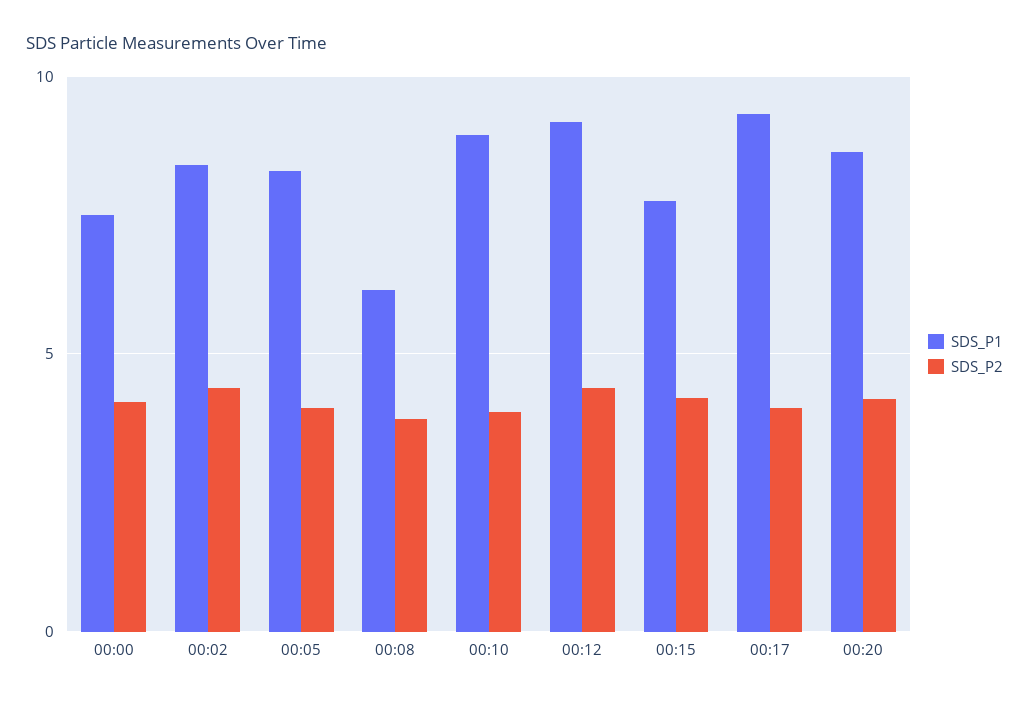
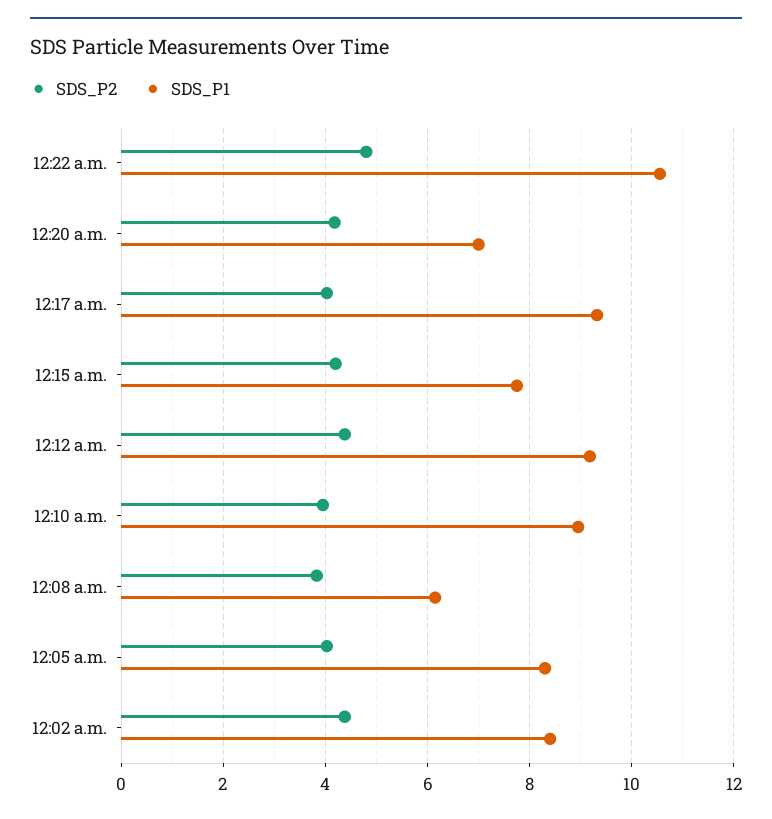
SDS_P1, 00:00: 7.5 -> none
SDS_P2, 00:00: 4 -> none
SDS_P1, 00:20: 8.5 -> 7
SDS_P2, 12:22 a.m.: none -> 4.8
SDS_P1, 12:22 a.m.: none -> 10.6

